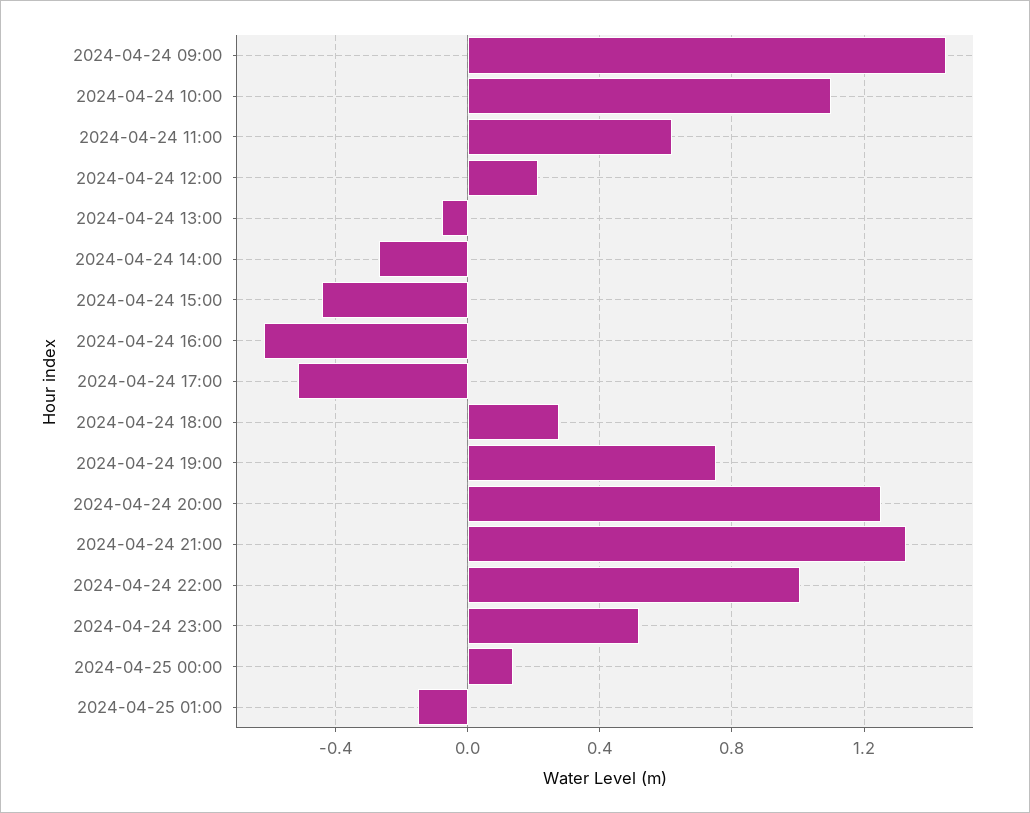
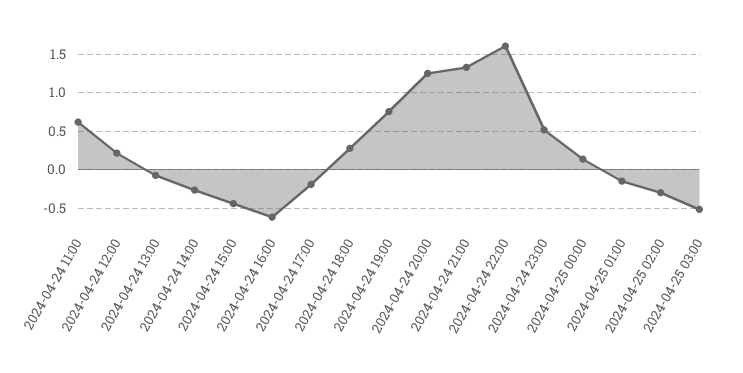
2024-04-24 09:00: 1.45 -> none
2024-04-24 10:00: 1.1 -> none
2024-04-24 17:00: -0.5 -> -0.2
2024-04-24 22:00: 1 -> 1.6
2024-04-25 02:00: none -> -0.3
2024-04-25 03:00: none -> -0.5

